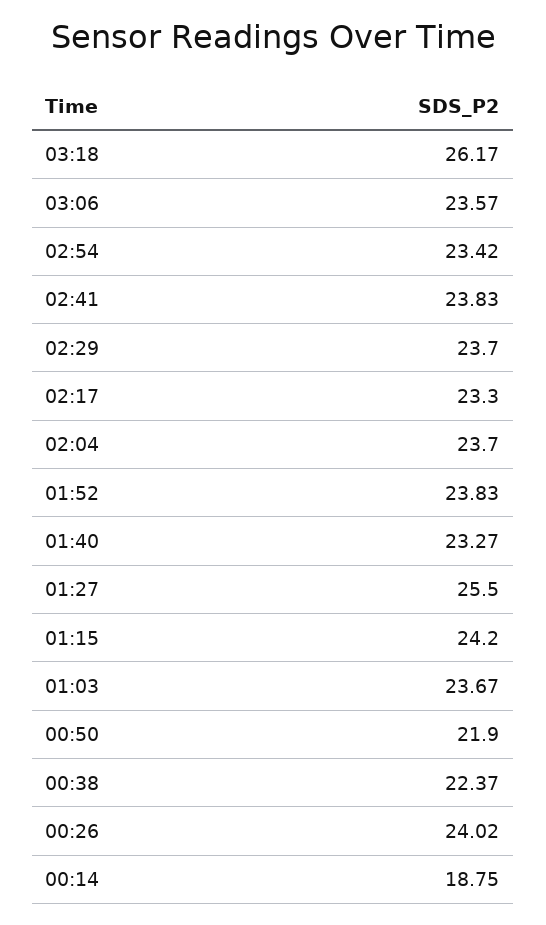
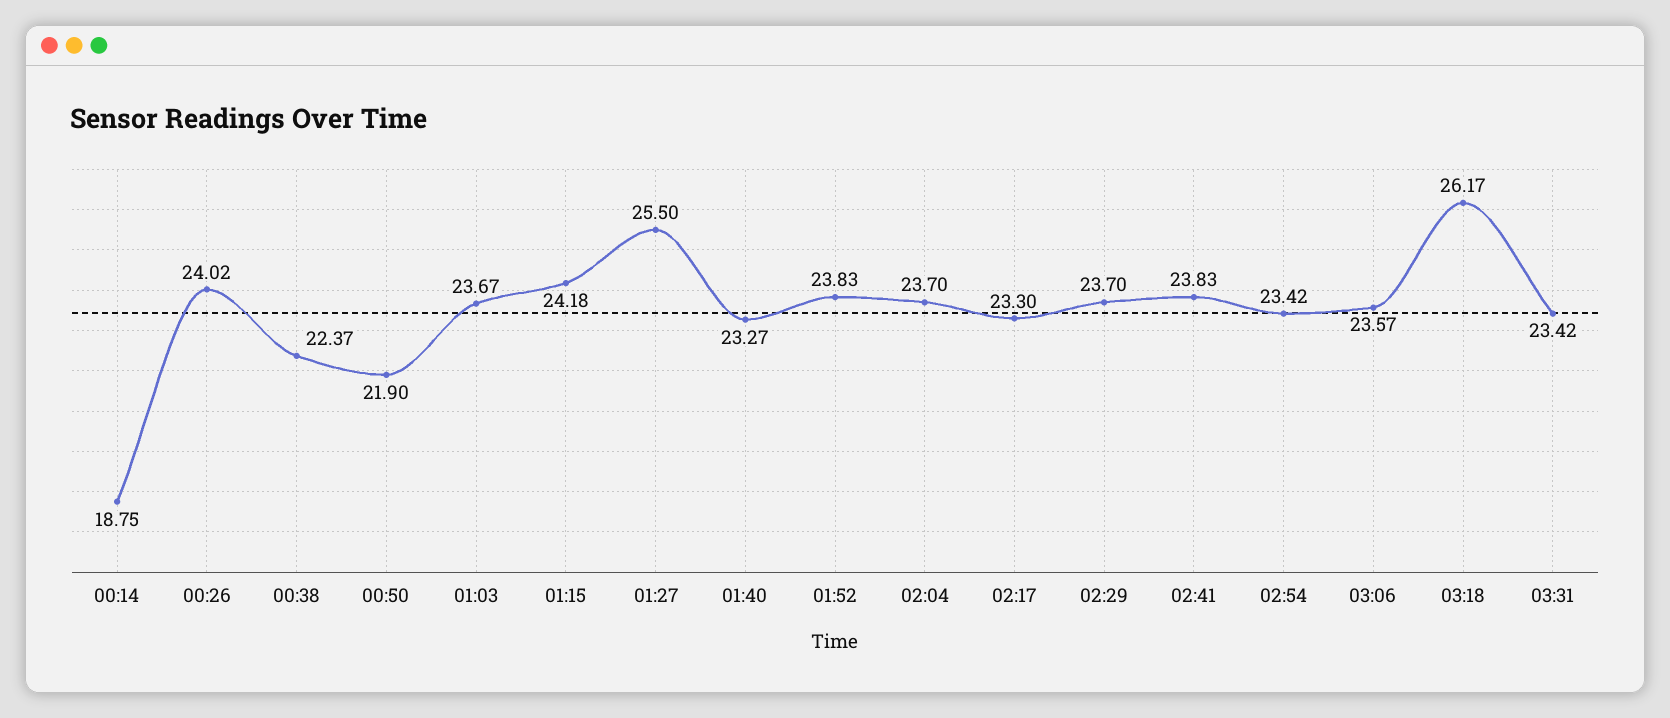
01:15: 24.2 -> 24.18
03:31: none -> 23.42

